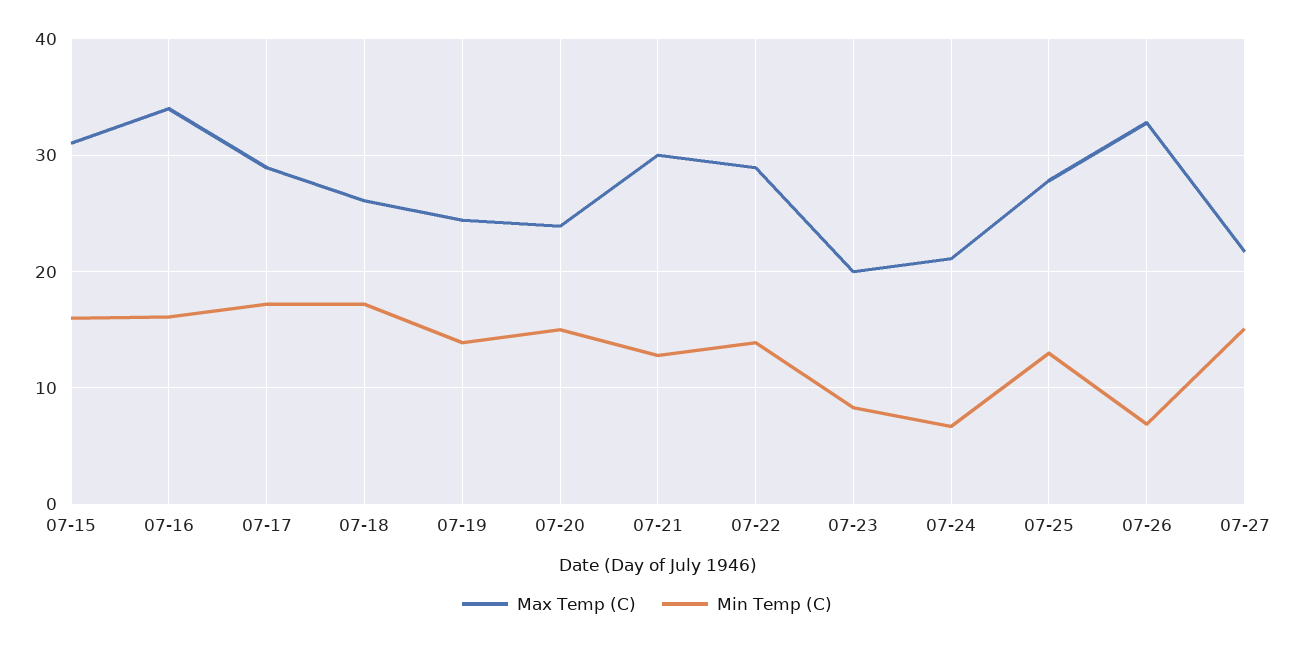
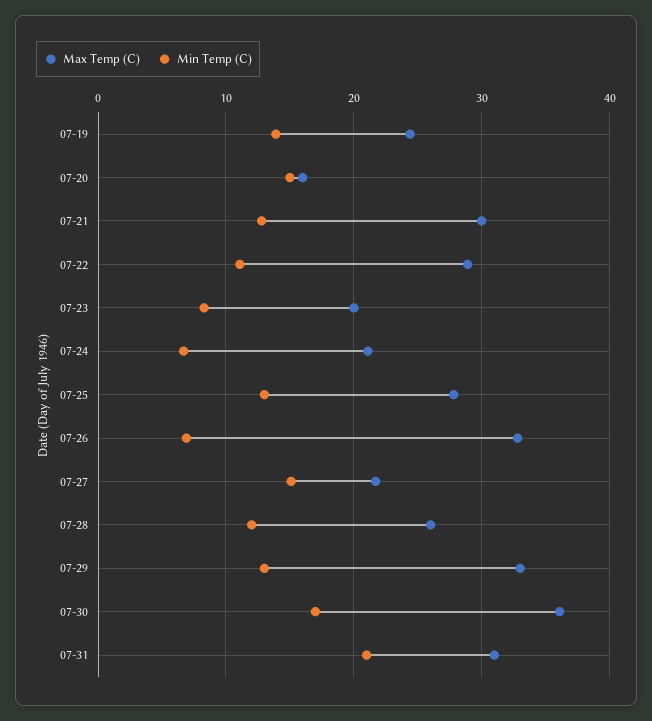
Max Temp (C), 07-15: 31 -> none
Min Temp (C), 07-15: 16 -> none
Max Temp (C), 07-16: 34 -> none
Min Temp (C), 07-16: 16 -> none
Max Temp (C), 07-17: 29 -> none
Min Temp (C), 07-17: 17 -> none
Max Temp (C), 07-18: 26 -> none
Min Temp (C), 07-18: 17 -> none
Max Temp (C), 07-20: 24 -> 16
Min Temp (C), 07-22: 14 -> 11
Max Temp (C), 07-28: none -> 26
Min Temp (C), 07-28: none -> 12
Max Temp (C), 07-29: none -> 33
Min Temp (C), 07-29: none -> 13
Max Temp (C), 07-30: none -> 36
Min Temp (C), 07-30: none -> 17
Max Temp (C), 07-31: none -> 31
Min Temp (C), 07-31: none -> 21

